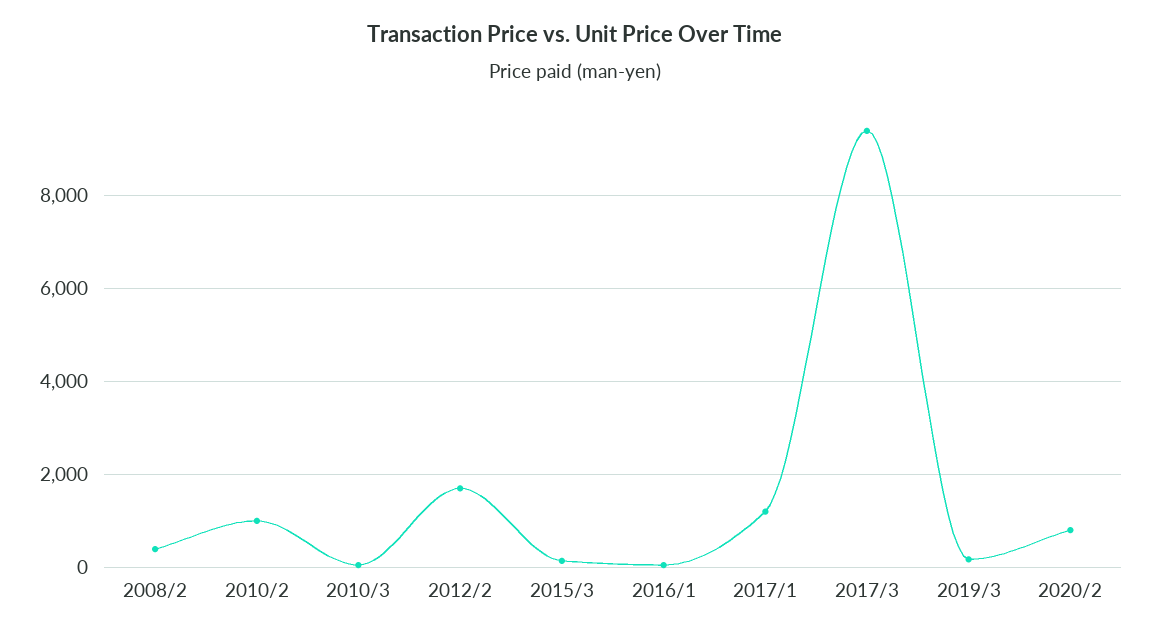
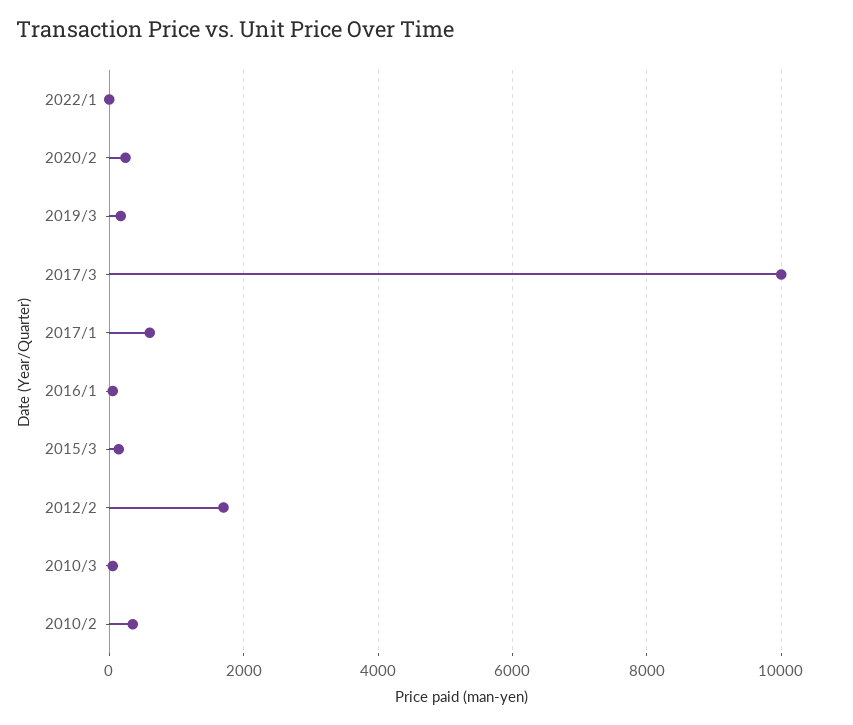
2008/2: 400 -> none
2010/2: 1000 -> 400
2017/1: 1200 -> 600
2017/3: 9400 -> 10000
2020/2: 800 -> 200
2022/1: none -> 0

